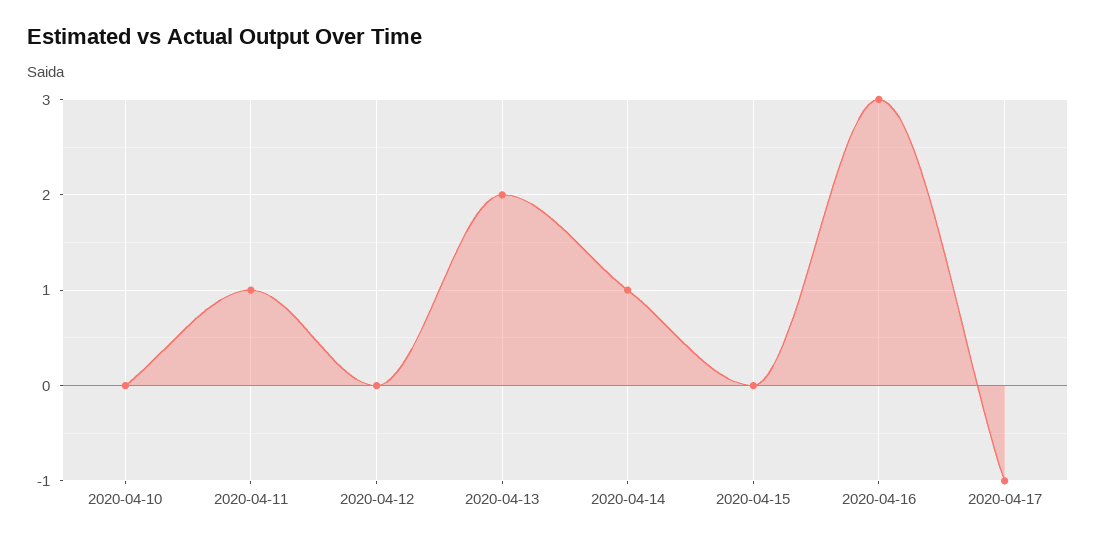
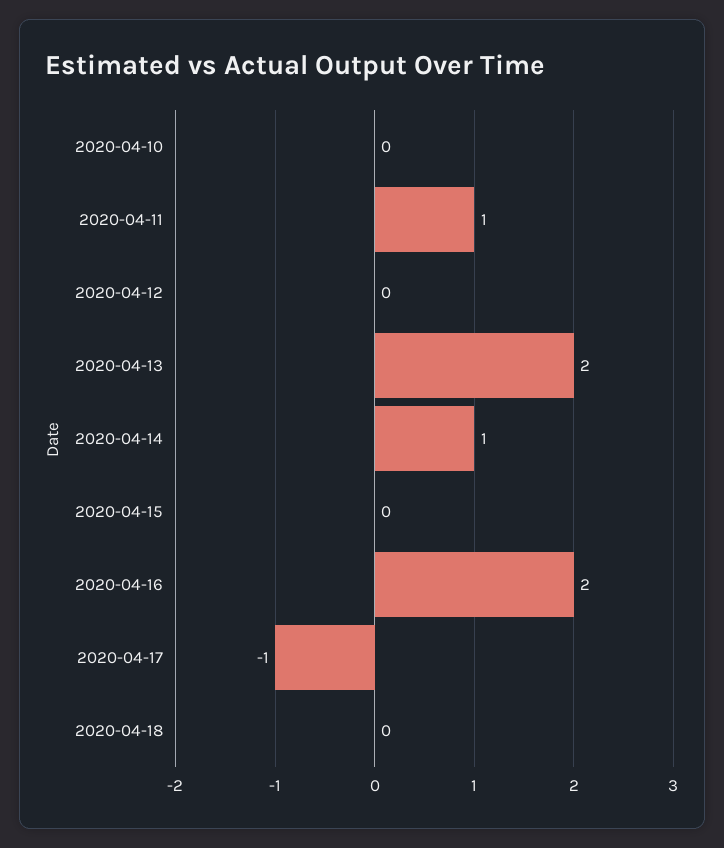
2020-04-16: 3 -> 2
2020-04-18: none -> 0

